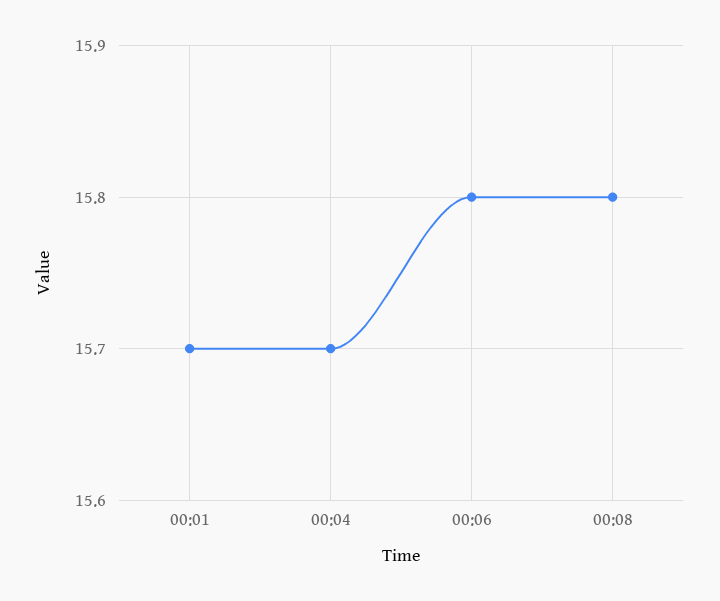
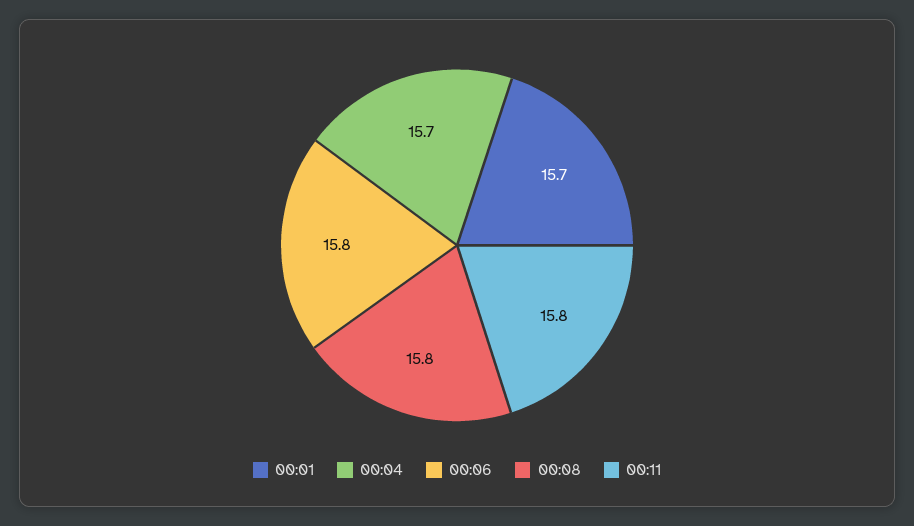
00:11: none -> 15.8

